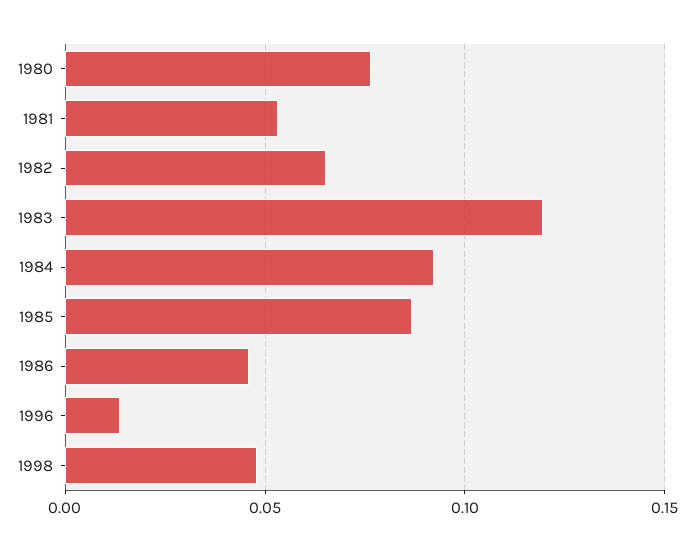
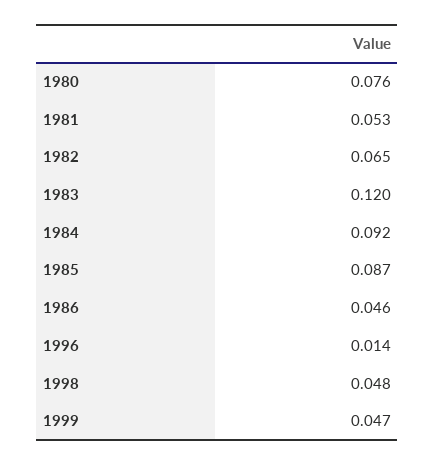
1999: none -> 0.047

